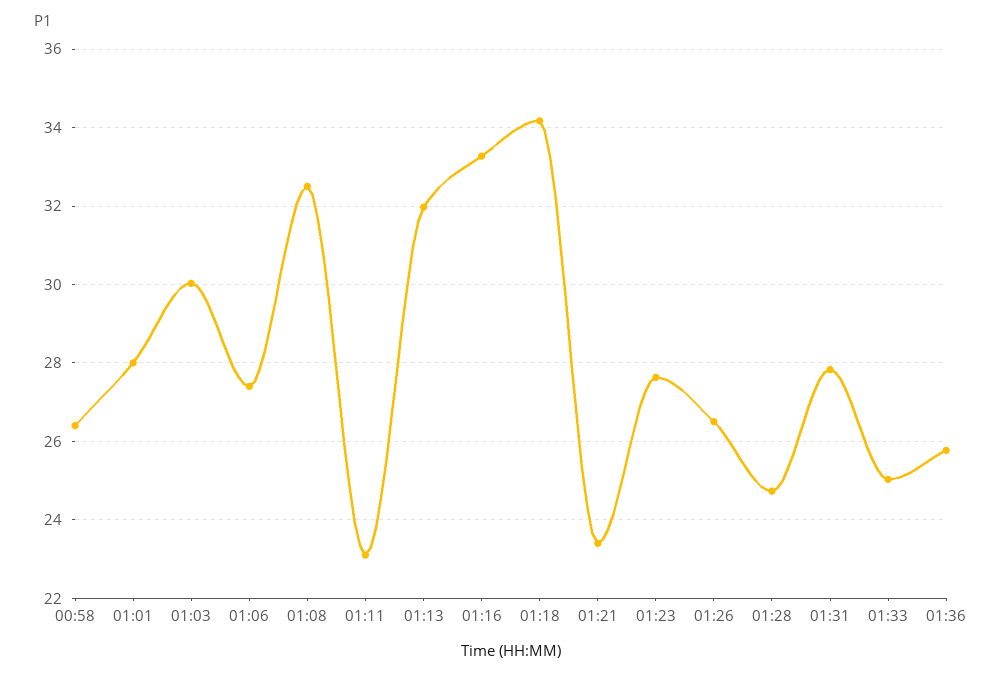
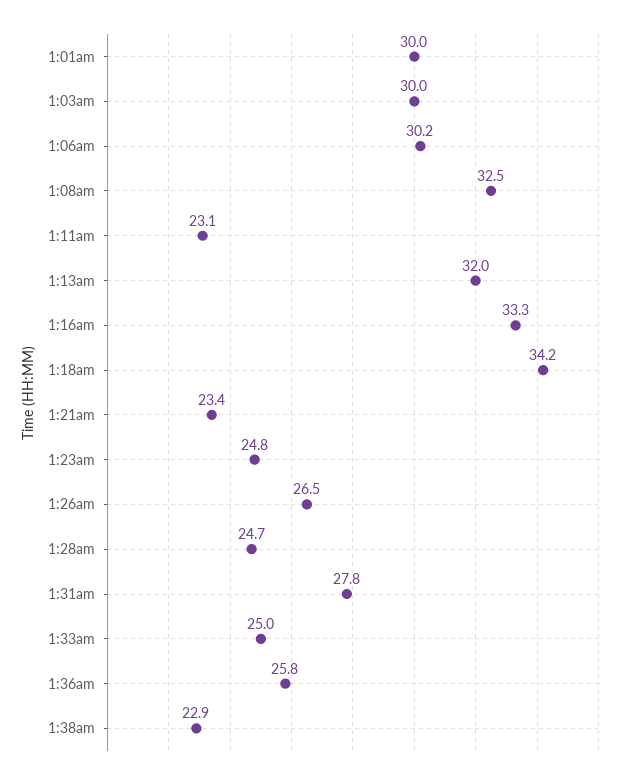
00:58: 26.4 -> none
01:01: 28 -> 30
01:06: 27.4 -> 30.2
01:23: 27.6 -> 24.8
1:38am: none -> 22.9

